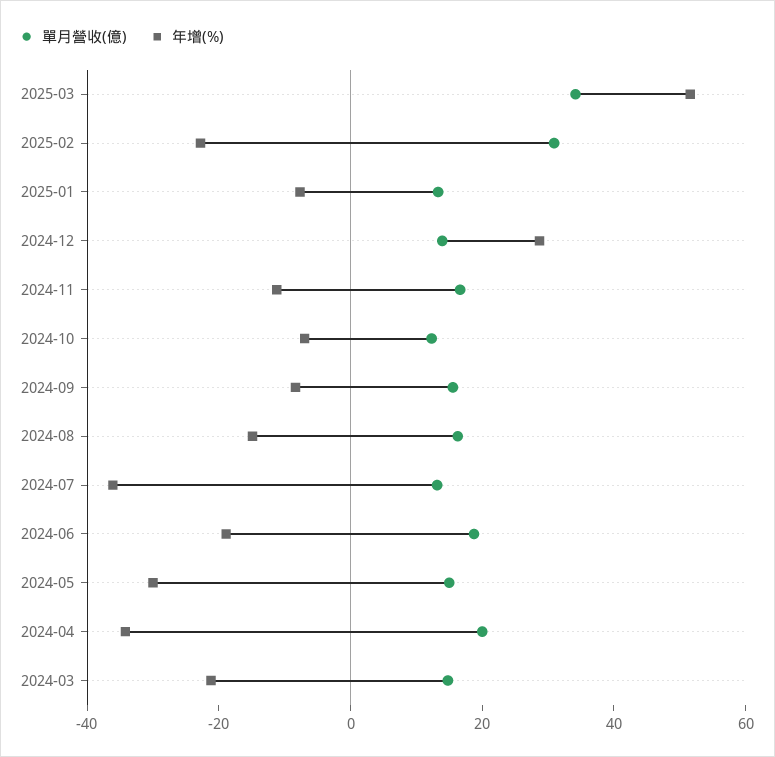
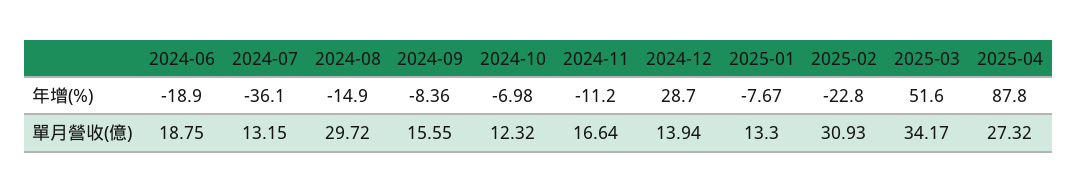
單月營收(億), 2024-08: 15 -> 29.72
單月營收(億), 2024-05: 15 -> none
年增(%), 2024-05: -30 -> none
單月營收(億), 2024-04: 20 -> none
年增(%), 2024-04: -35 -> none
單月營收(億), 2024-03: 15 -> none
年增(%), 2024-03: -20 -> none
年增(%), 2025-04: none -> 87.8
單月營收(億), 2025-04: none -> 27.32

